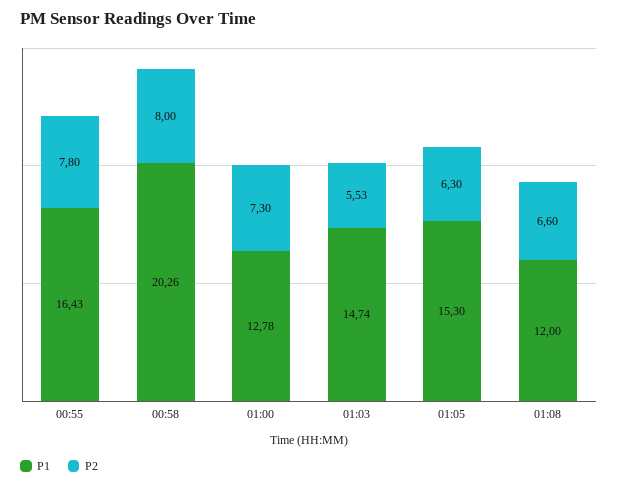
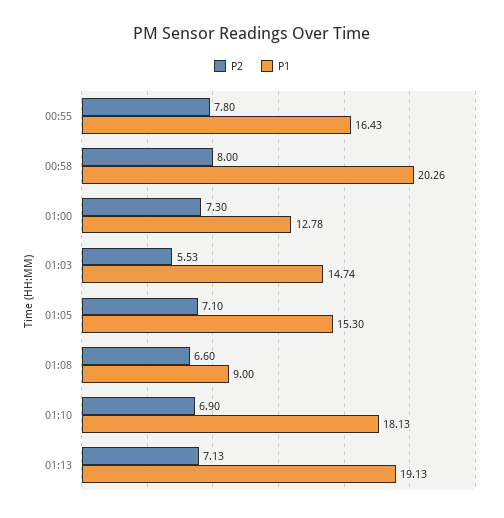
P2, 01:05: 6.3 -> 7.1
P1, 01:08: 12 -> 9
P2, 01:10: none -> 6.9
P1, 01:10: none -> 18.13
P2, 01:13: none -> 7.13
P1, 01:13: none -> 19.13

